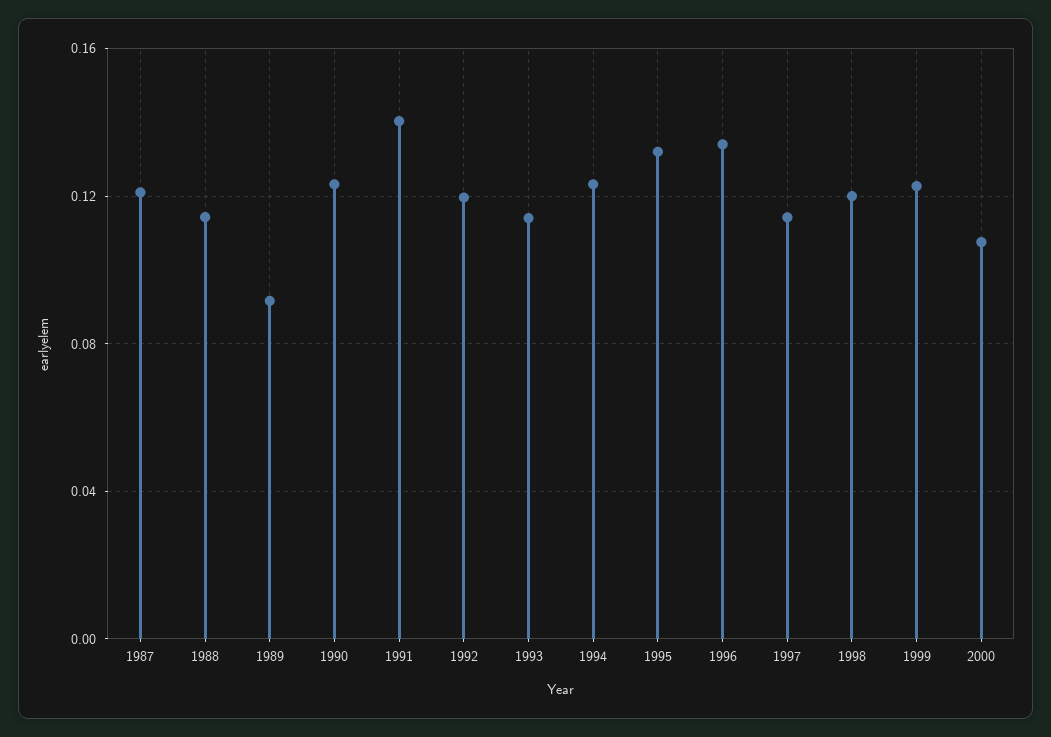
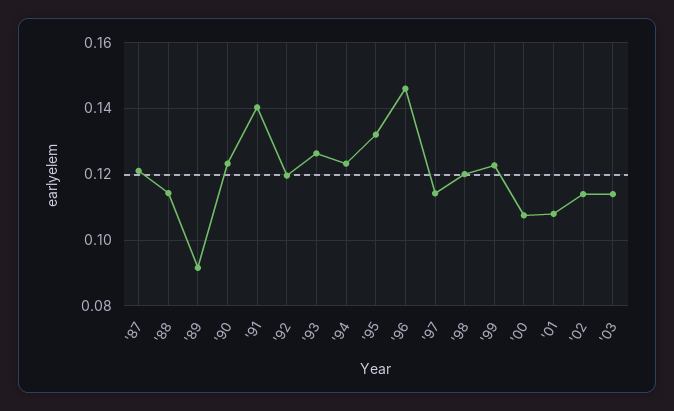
1993: 0.115 -> 0.126
1996: 0.135 -> 0.146
'01: none -> 0.108
'02: none -> 0.114
'03: none -> 0.114

